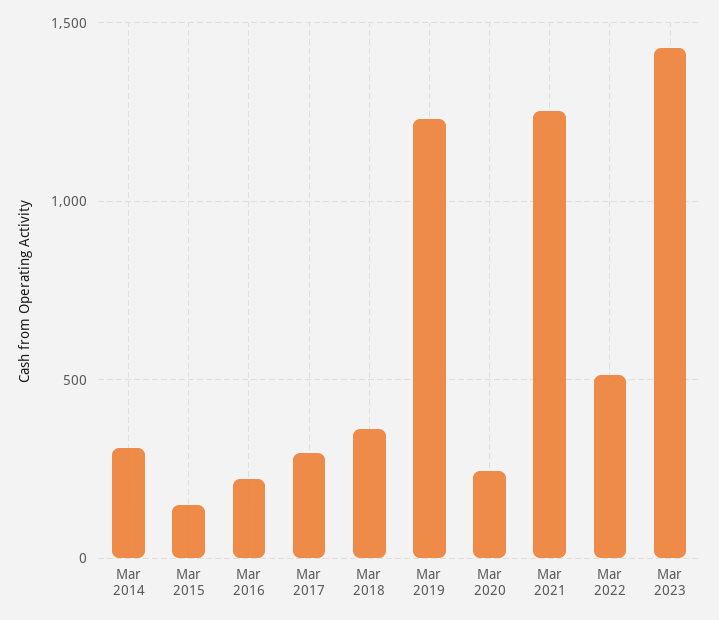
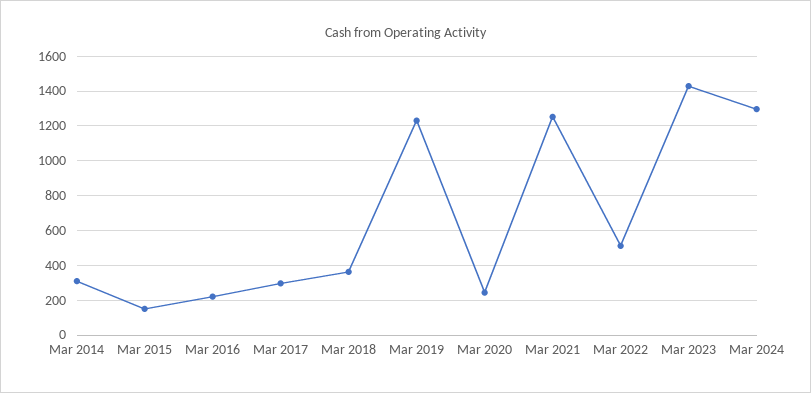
Mar 2024: none -> 1300

